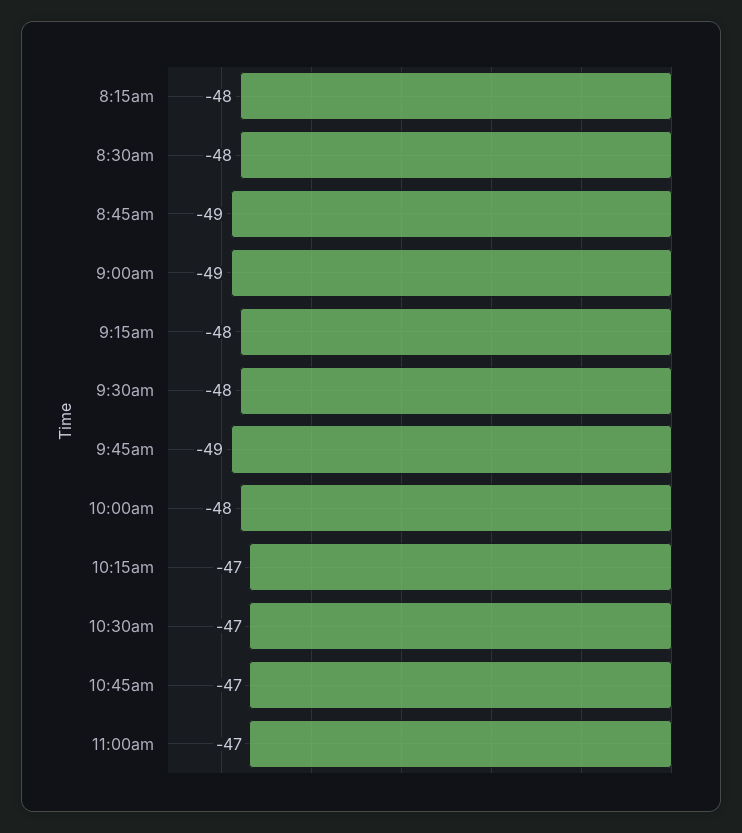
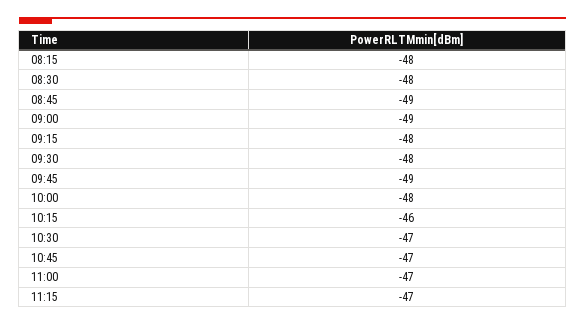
10:15am: -47 -> -46
11:15: none -> -47

